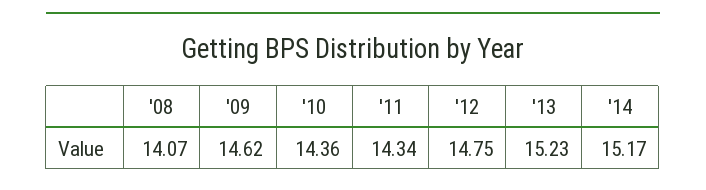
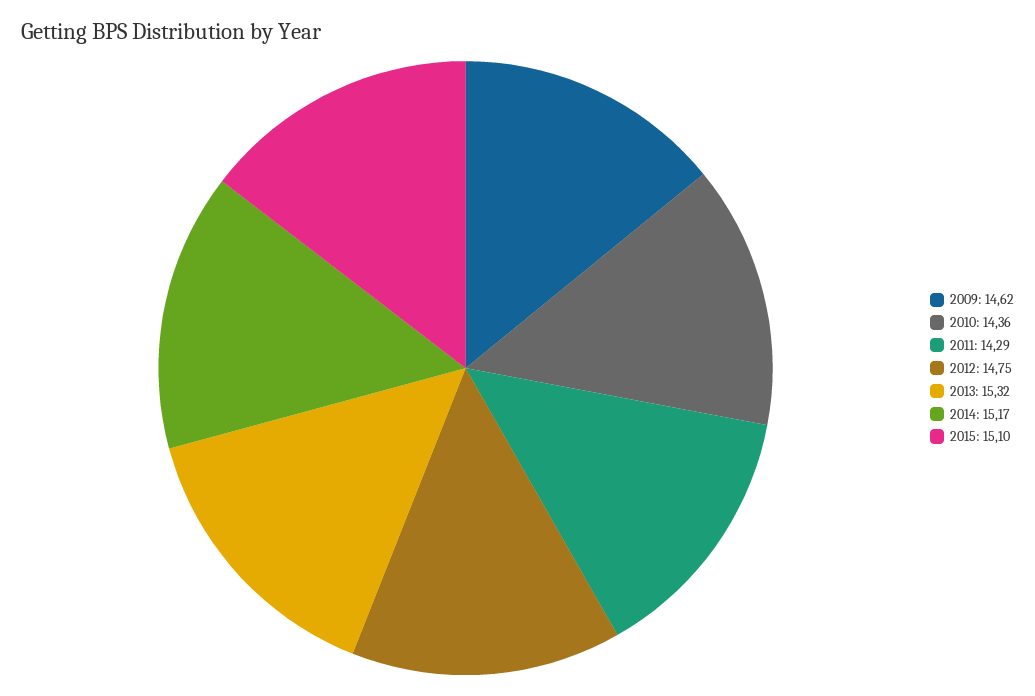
'08: 14.07 -> none
'11: 14.34 -> 14.29
'13: 15.23 -> 15.32
2015: none -> 15.1

